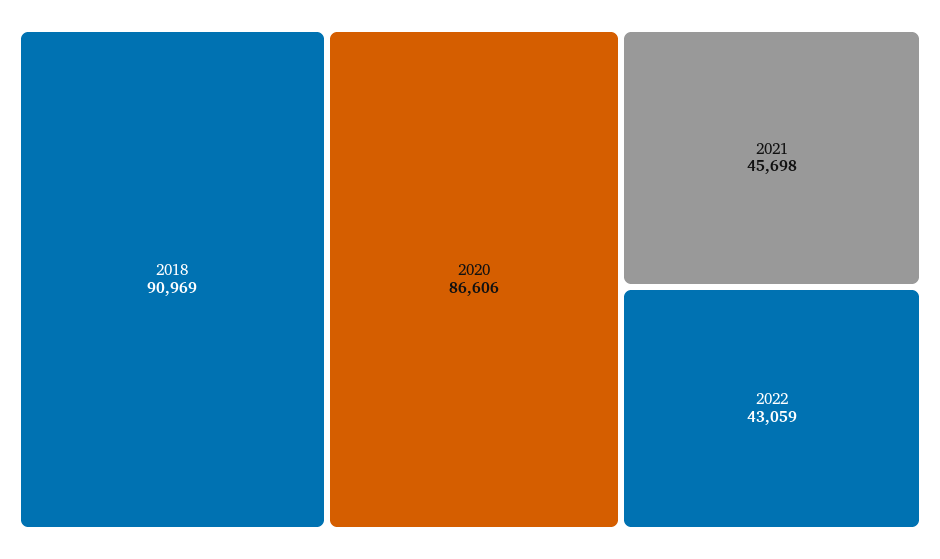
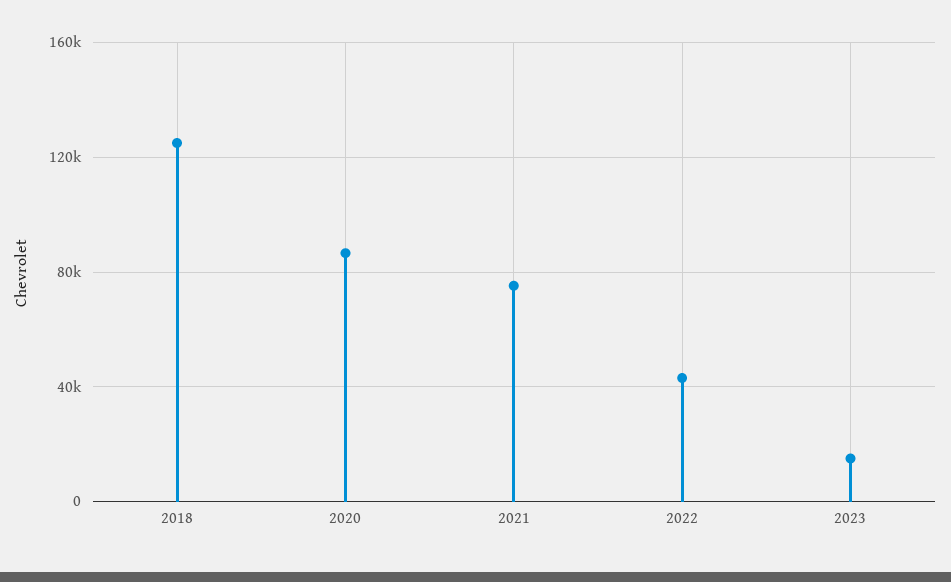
2018: 90969 -> 125000
2021: 45698 -> 75000
2023: none -> 15000

